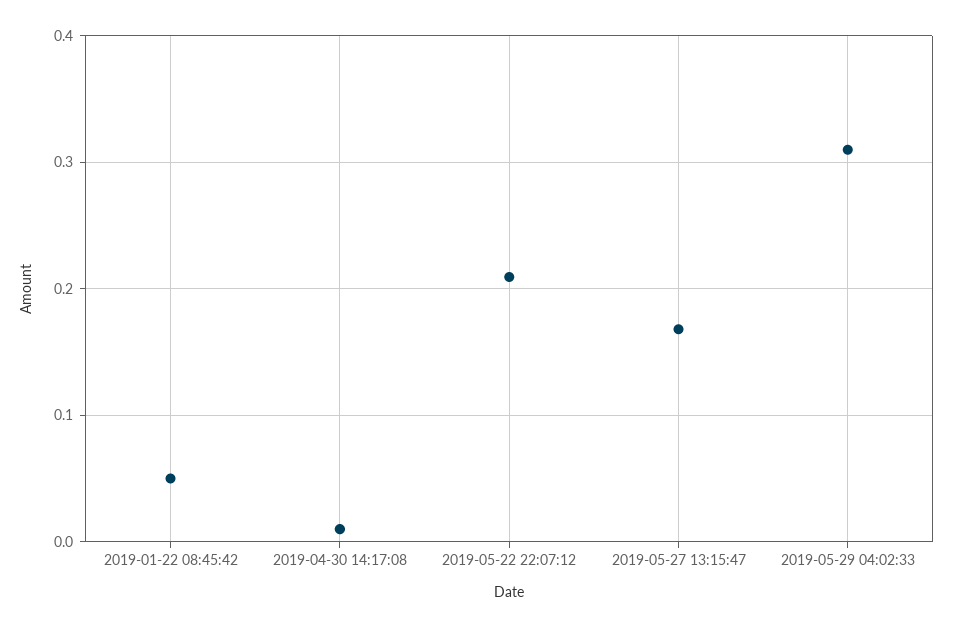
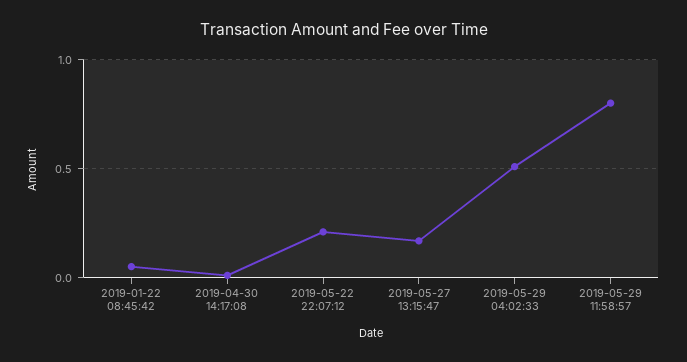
2019-05-29 04:02:33: 0.31 -> 0.5
2019-05-29 11:58:57: none -> 0.8

